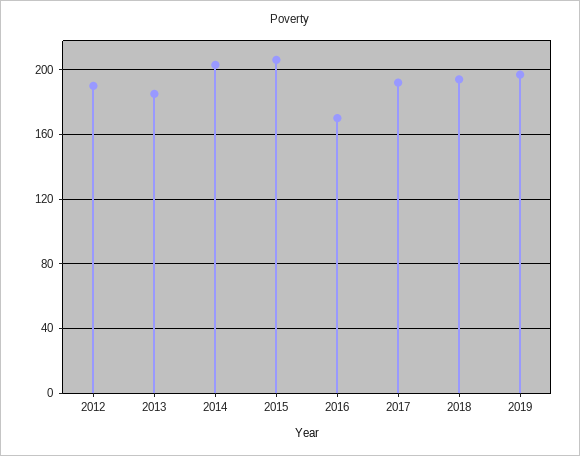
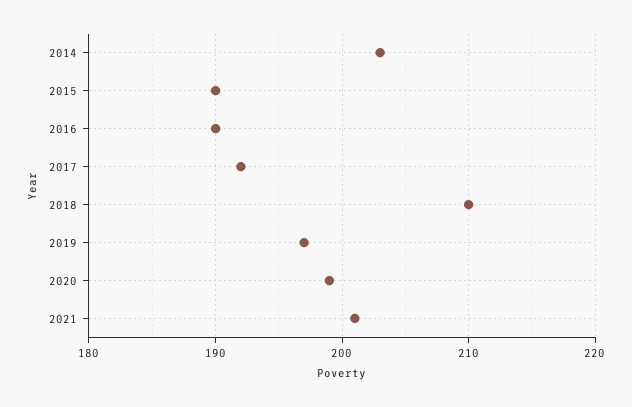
2012: 190 -> none
2013: 185 -> none
2015: 205 -> 190
2016: 170 -> 190
2018: 195 -> 210
2020: none -> 199
2021: none -> 201

